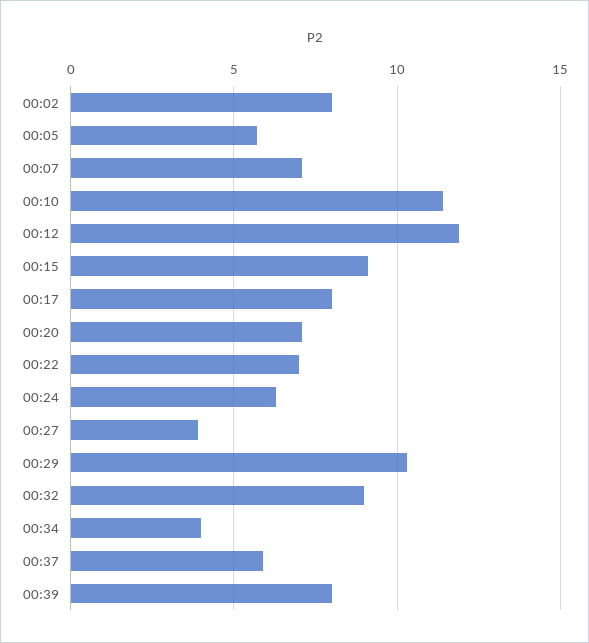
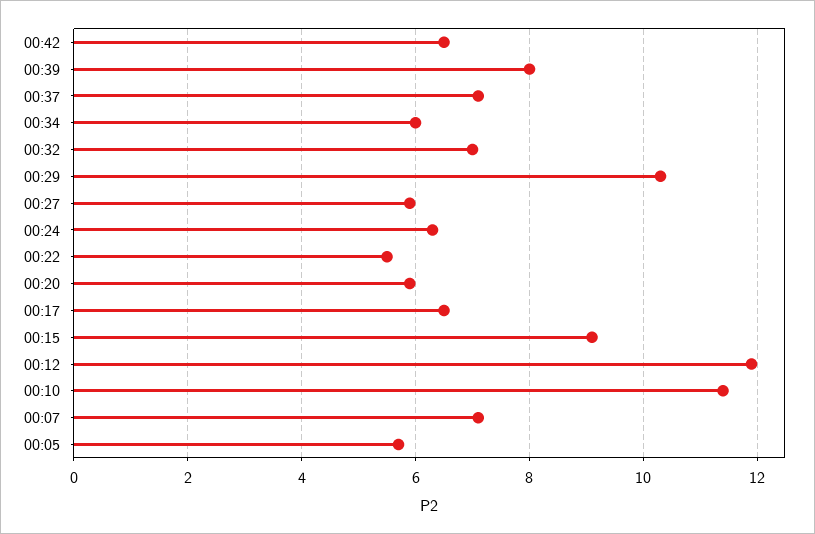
00:02: 8 -> none
00:17: 8 -> 6.5
00:20: 7 -> 6
00:22: 7 -> 5.5
00:27: 4 -> 6
00:32: 9 -> 7
00:34: 4 -> 6
00:37: 6 -> 7
00:42: none -> 6.5

